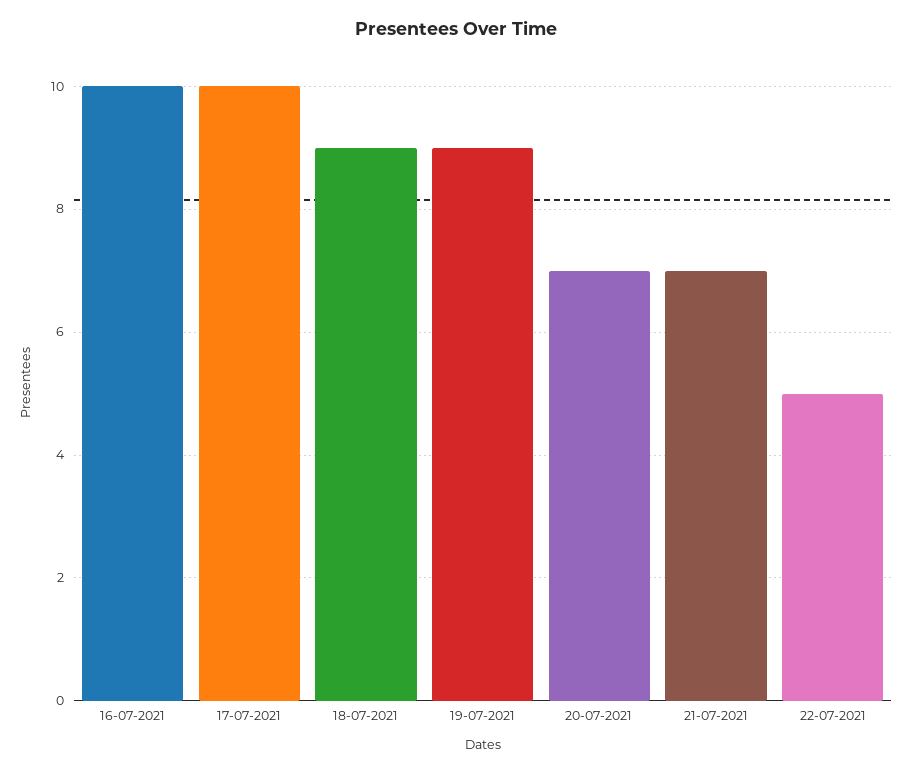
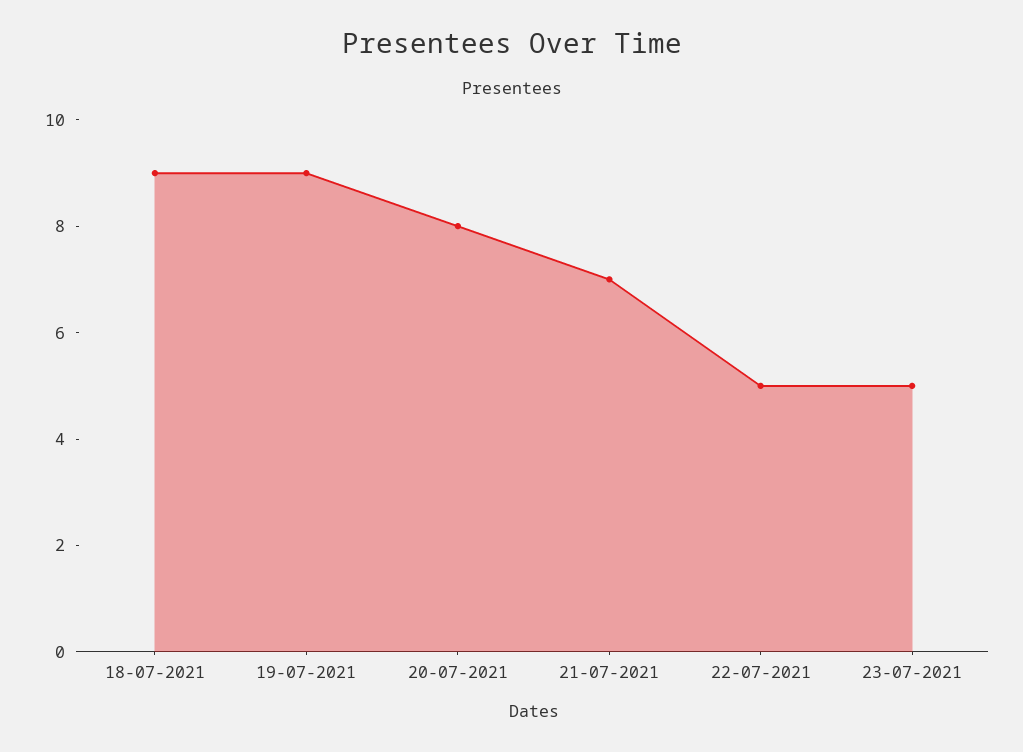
16-07-2021: 10 -> none
17-07-2021: 10 -> none
20-07-2021: 7 -> 8
23-07-2021: none -> 5

